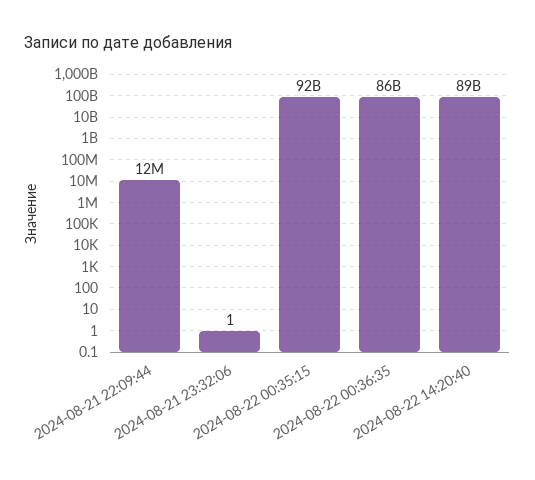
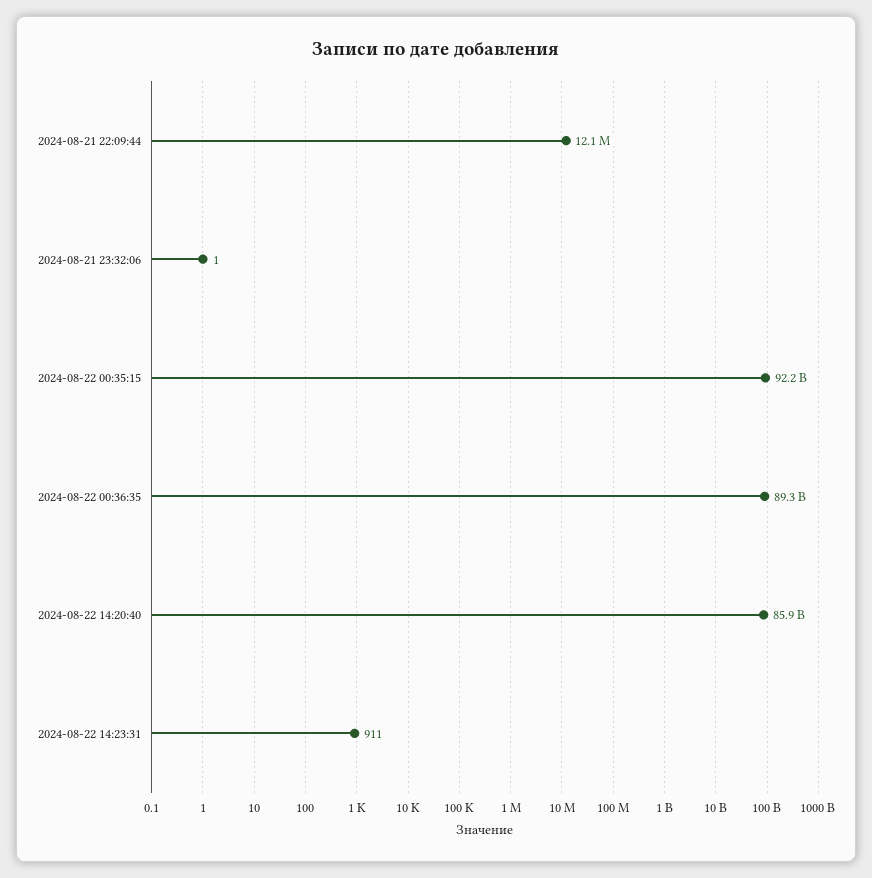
2024-08-22 00:36:35: 86000000000 -> 89300000000
2024-08-22 14:20:40: 89000000000 -> 85900000000
2024-08-22 14:23:31: none -> 911

